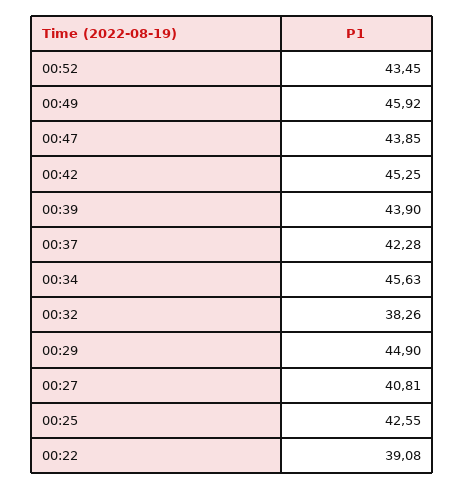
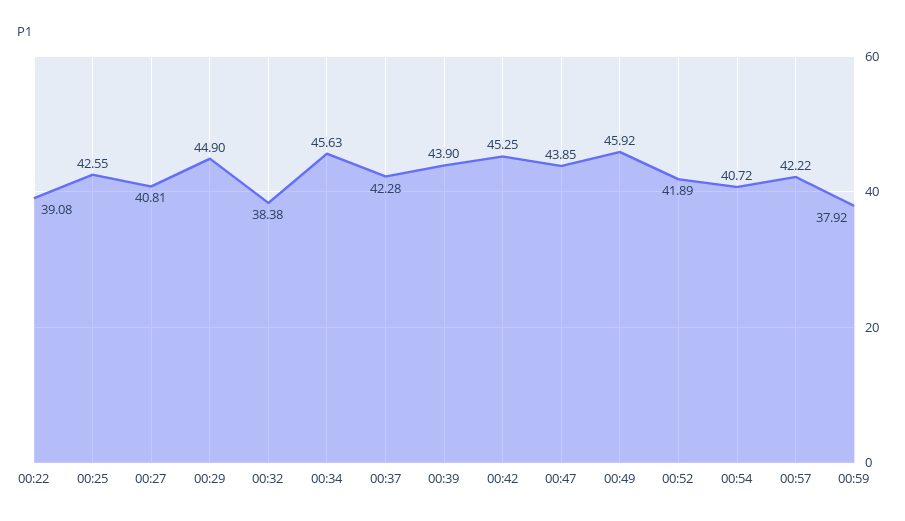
00:52: 43.45 -> 41.89
00:32: 38.26 -> 38.38
00:54: none -> 40.72
00:57: none -> 42.22
00:59: none -> 37.92

